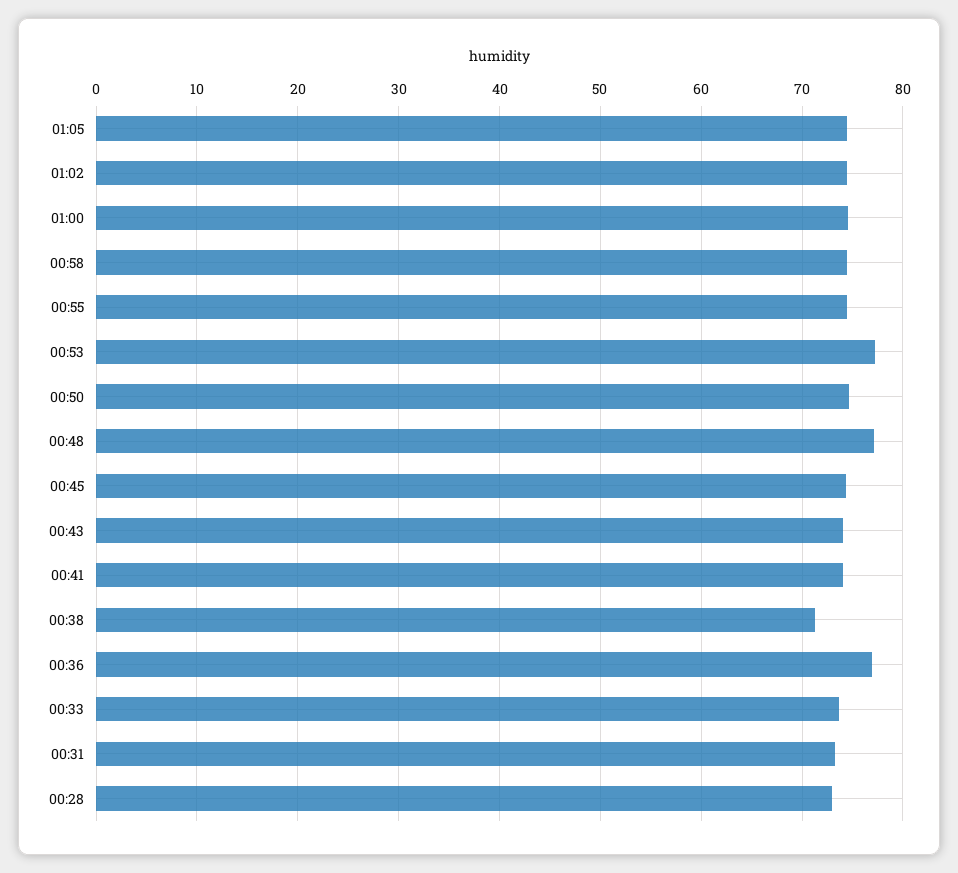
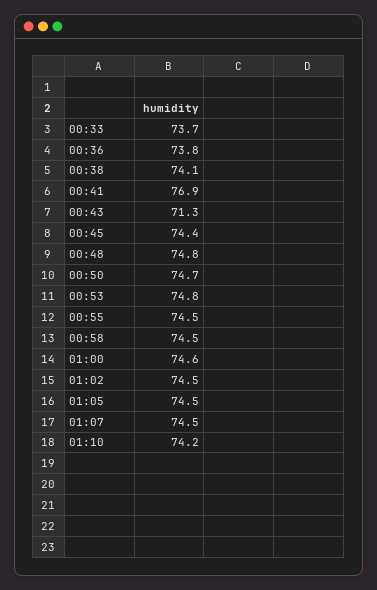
00:53: 77 -> 74.8
00:48: 77 -> 74.8
00:43: 74 -> 71.3
00:41: 74 -> 76.9
00:38: 71 -> 74.1
00:36: 77 -> 73.8
00:31: 73 -> none
00:28: 73 -> none
01:07: none -> 74.5
01:10: none -> 74.2

